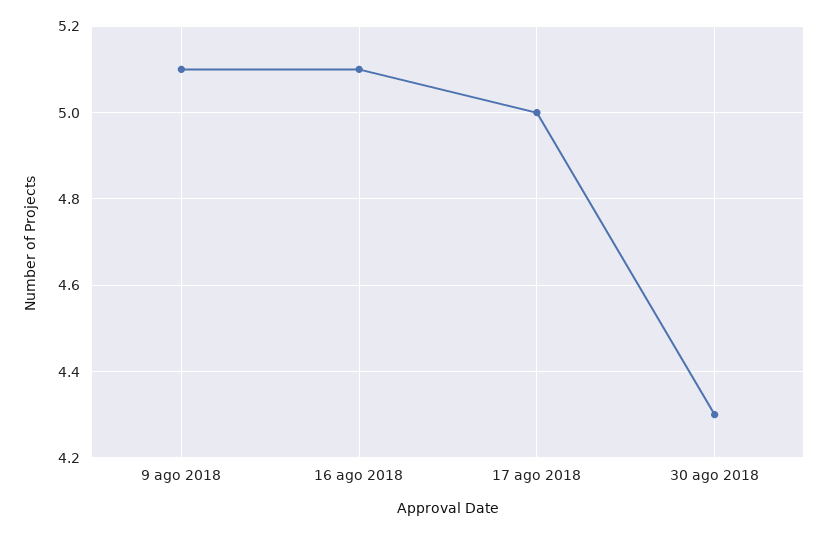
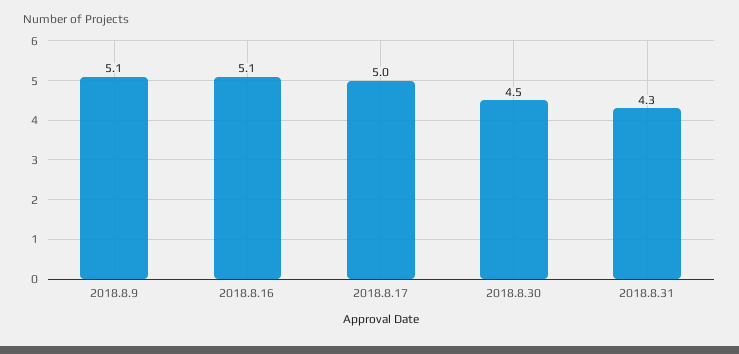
30 ago 2018: 4.3 -> 4.5
2018.8.31: none -> 4.3

